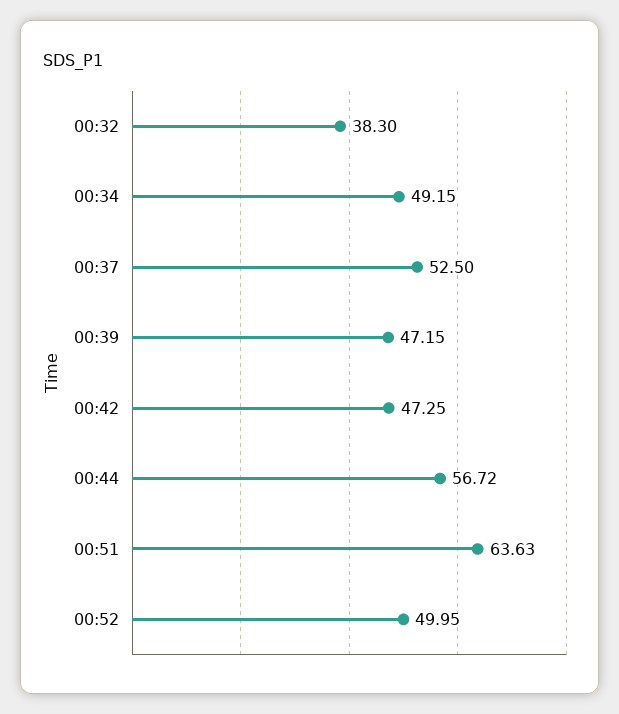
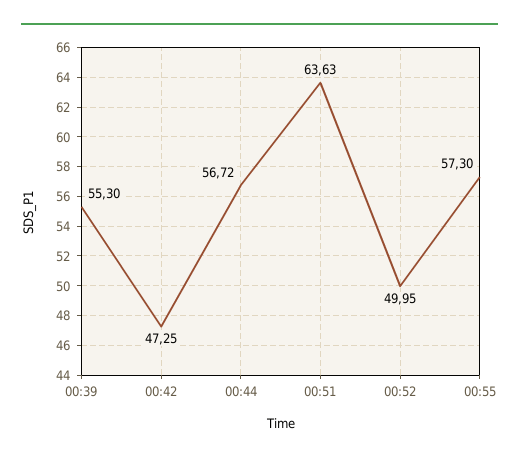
00:32: 38.3 -> none
00:34: 49.15 -> none
00:37: 52.5 -> none
00:39: 47.15 -> 55.3
00:55: none -> 57.3

